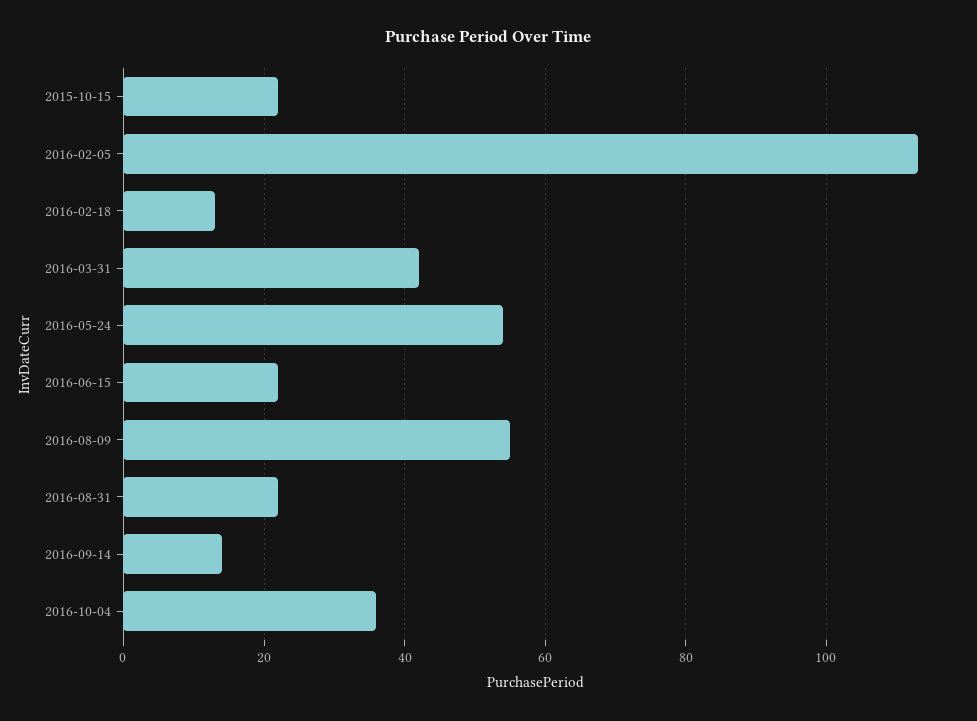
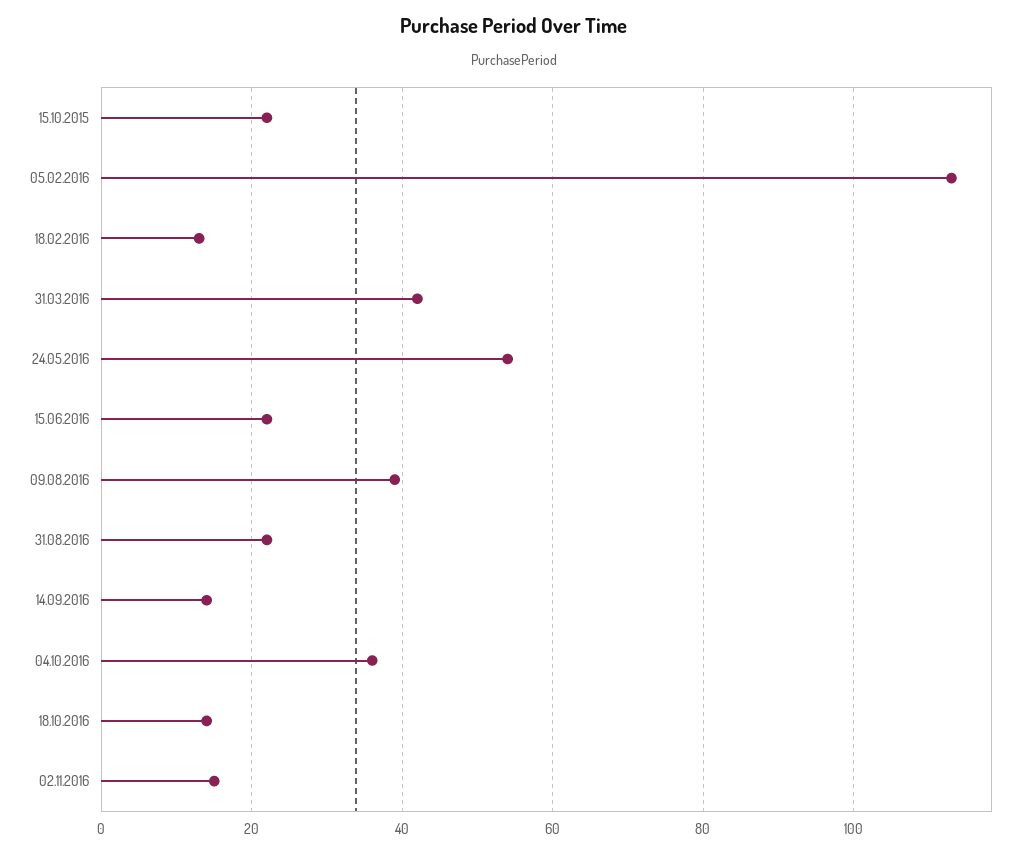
2016-08-09: 55 -> 40
18.10.2016: none -> 15
02.11.2016: none -> 15

